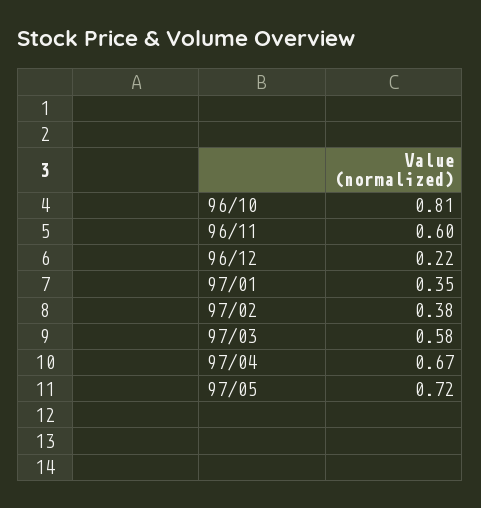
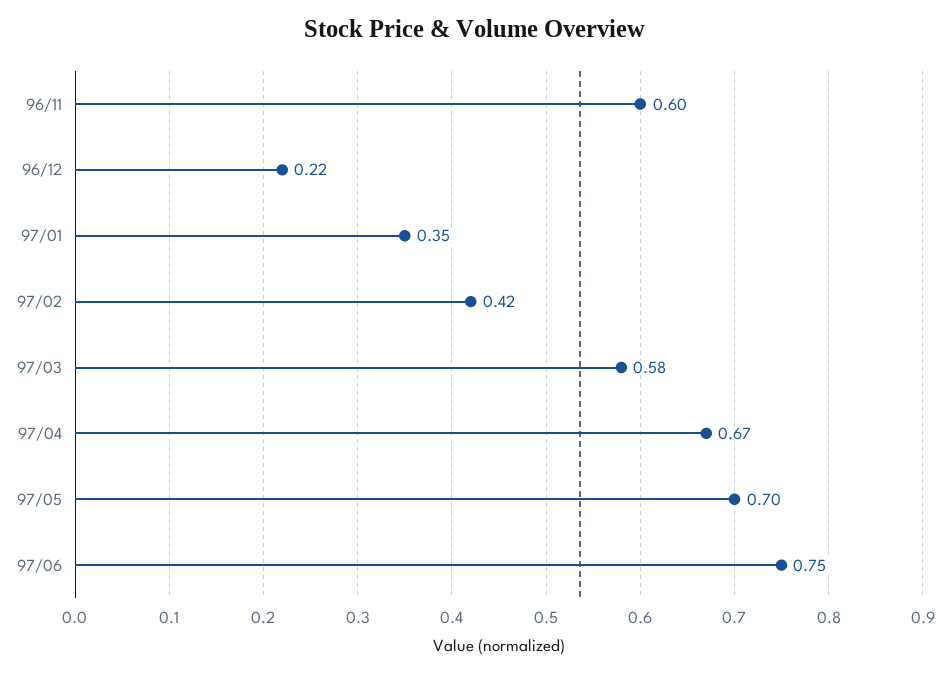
96/10: 0.81 -> none
97/02: 0.38 -> 0.42
97/05: 0.72 -> 0.7
97/06: none -> 0.75

